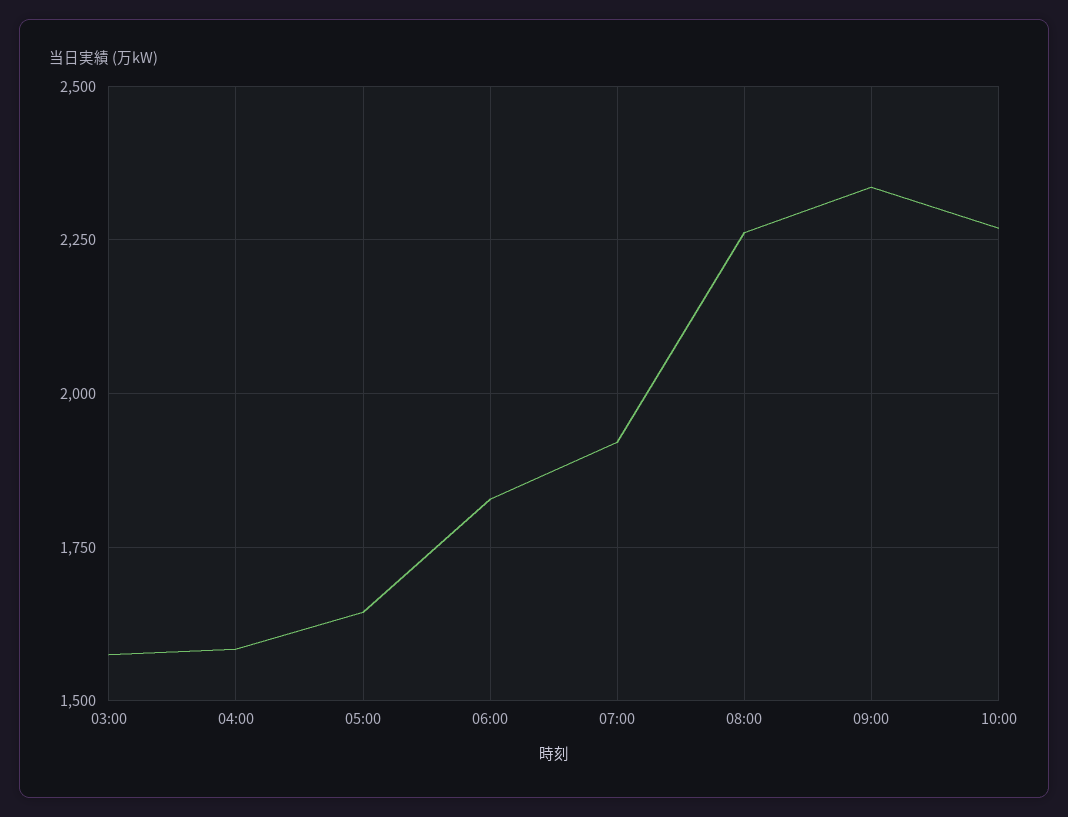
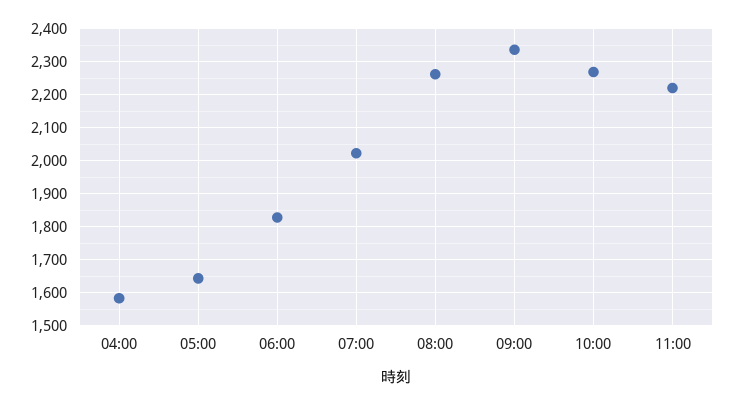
03:00: 1575 -> none
07:00: 1925 -> 2020
11:00: none -> 2220

